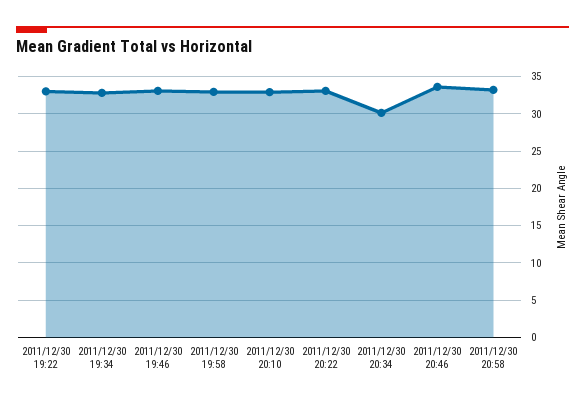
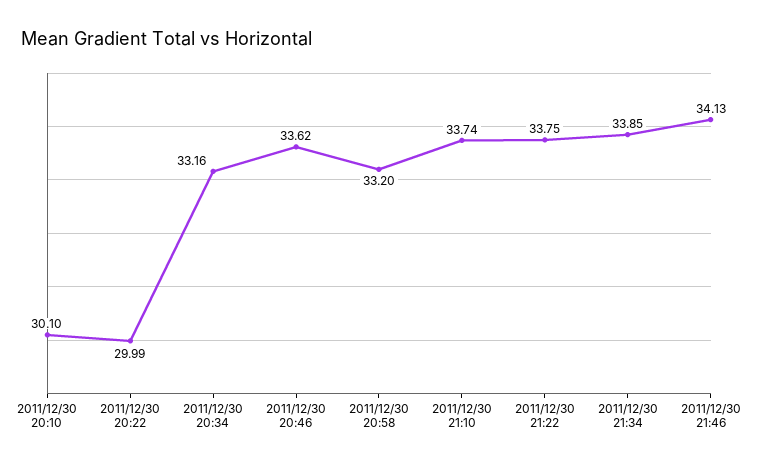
2011/12/30 19:22: 33 -> none
2011/12/30 19:34: 33 -> none
2011/12/30 19:46: 33 -> none
2011/12/30 19:58: 33 -> none
2011/12/30 20:10: 33 -> 30.1
2011/12/30 20:22: 33 -> 29.99
2011/12/30 20:34: 30 -> 33.16
2011/12/30 21:10: none -> 33.74
2011/12/30 21:22: none -> 33.75
2011/12/30 21:34: none -> 33.85
2011/12/30 21:46: none -> 34.13

